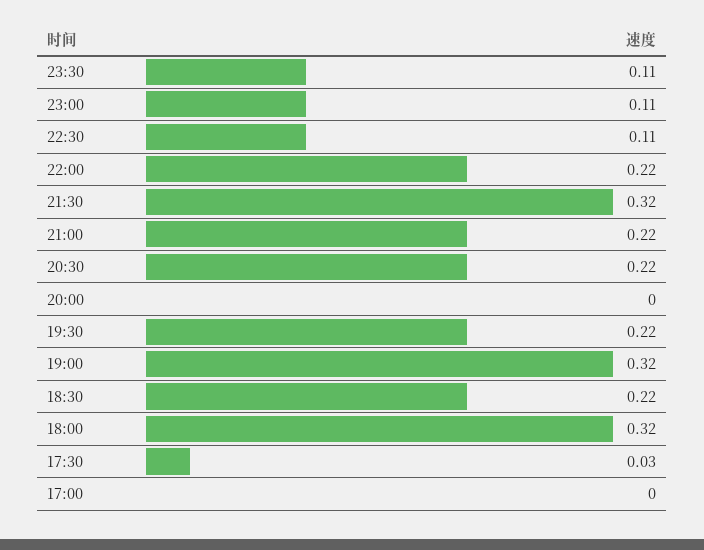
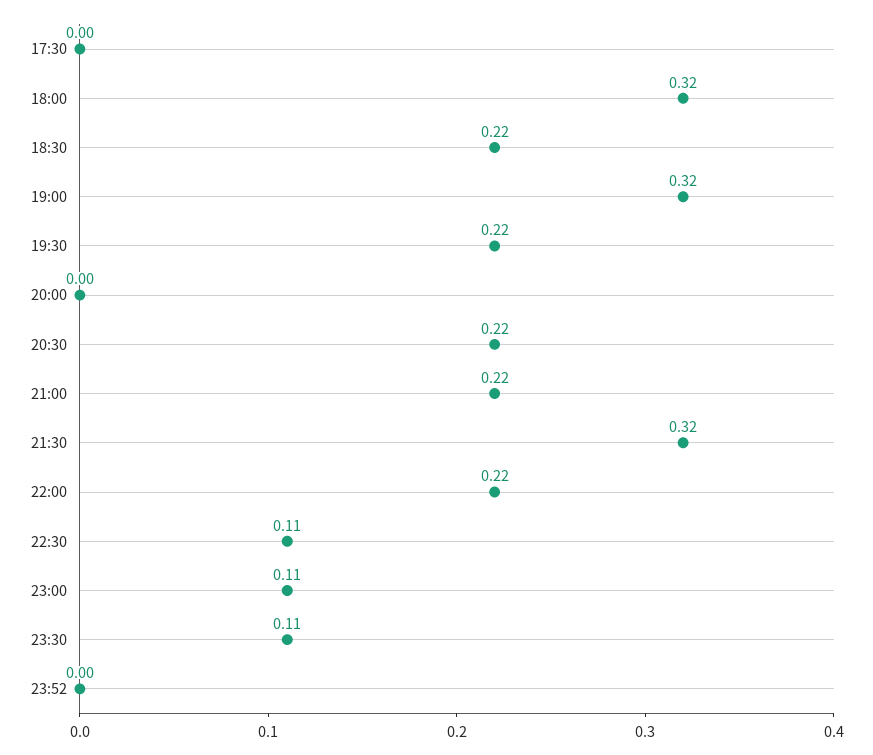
17:30: 0.03 -> 0
17:00: 0 -> none
23:52: none -> 0

